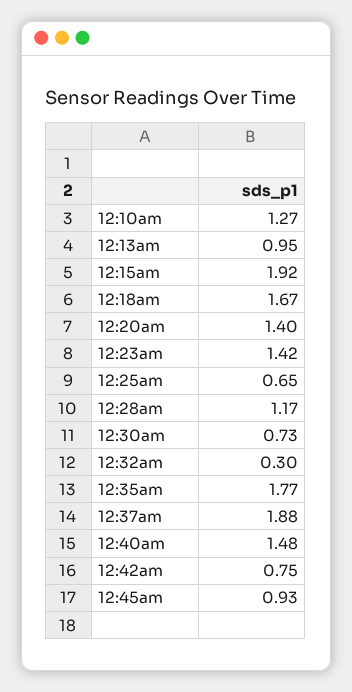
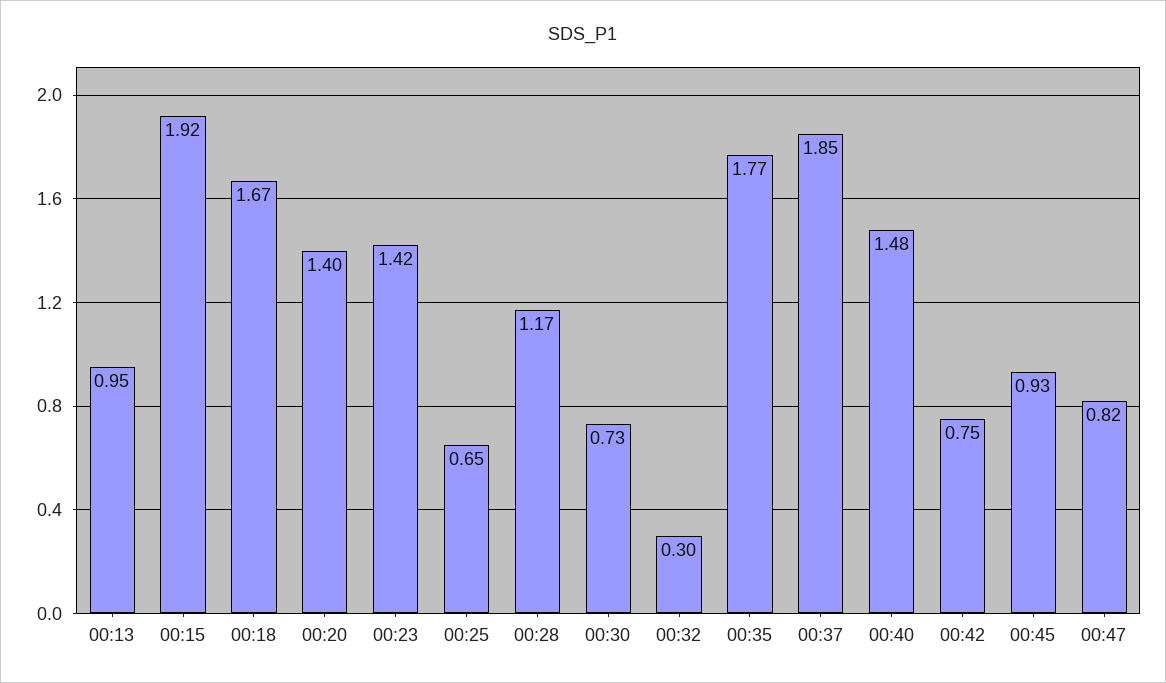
12:10am: 1.27 -> none
12:37am: 1.88 -> 1.85
00:47: none -> 0.82

